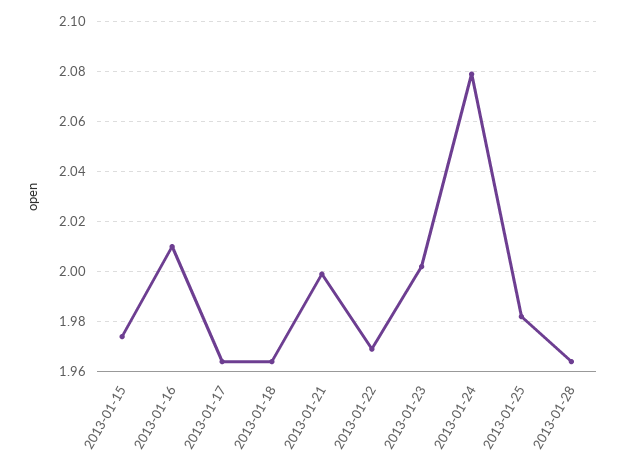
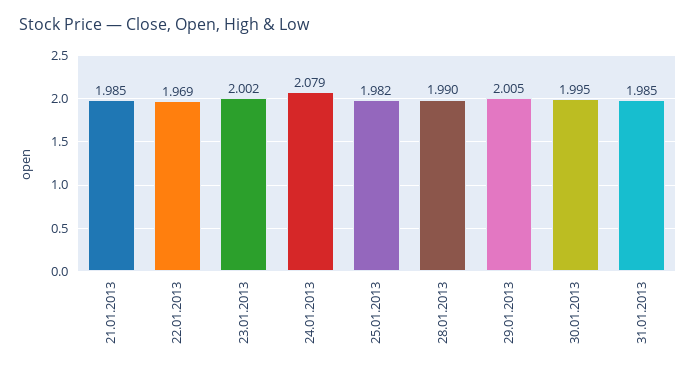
2013-01-15: 1.975 -> none
2013-01-16: 2.01 -> none
2013-01-17: 1.965 -> none
2013-01-18: 1.965 -> none
2013-01-21: 2 -> 1.985
2013-01-28: 1.965 -> 1.99
29.01.2013: none -> 2.005
30.01.2013: none -> 1.995
31.01.2013: none -> 1.985

